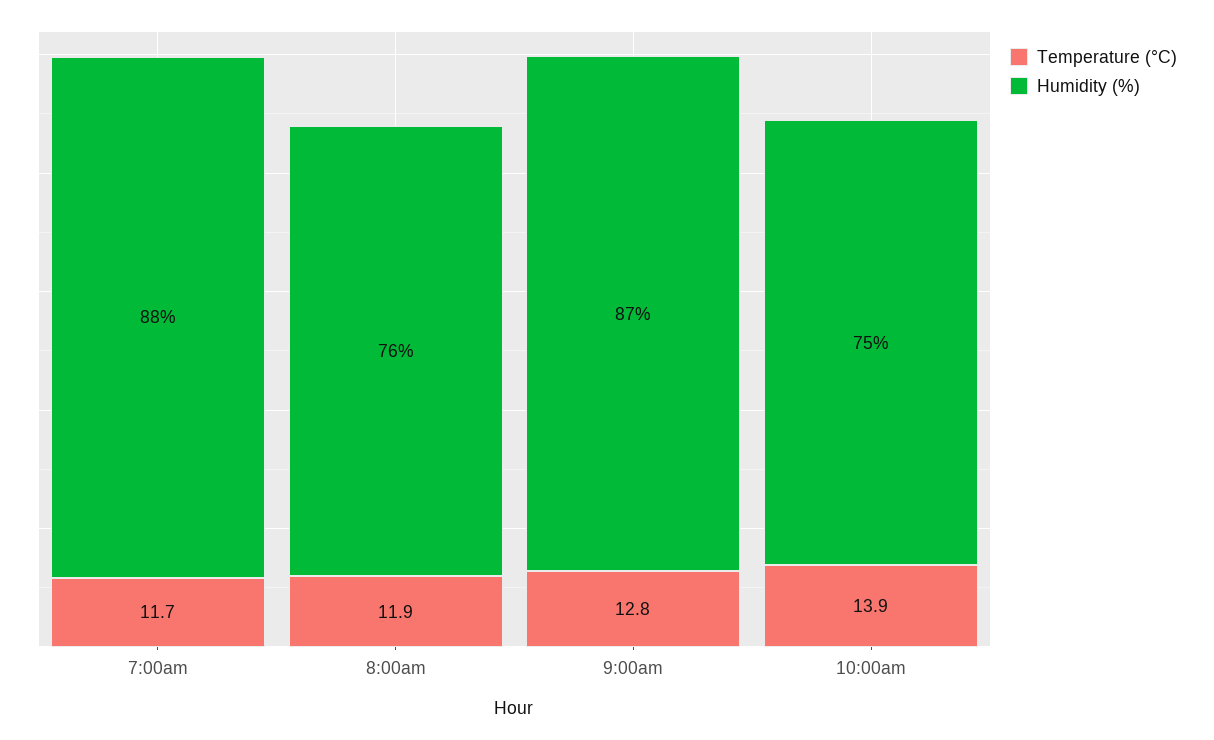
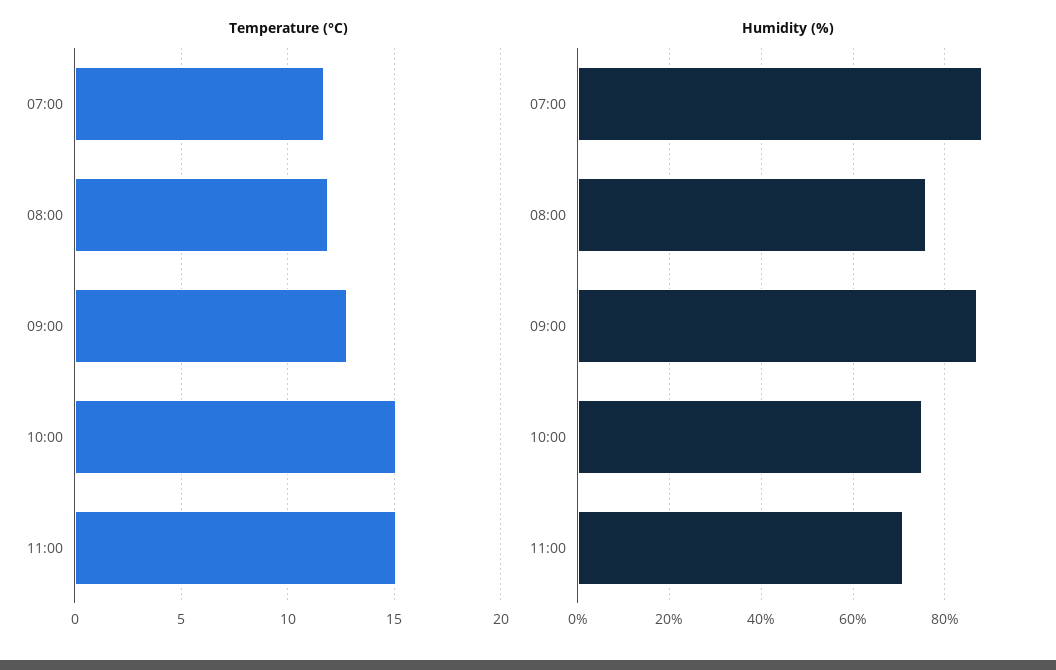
Temperature (°C), 10:00am: 13.9 -> 15
Temperature (°C), 11:00: none -> 15
Humidity (%), 11:00: none -> 70

